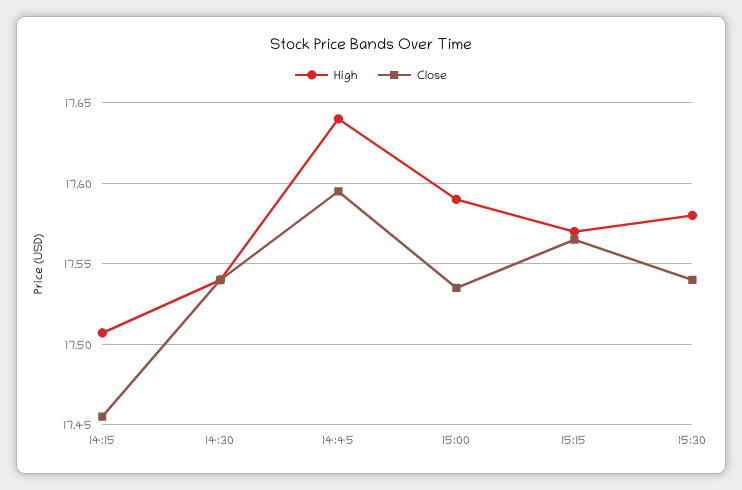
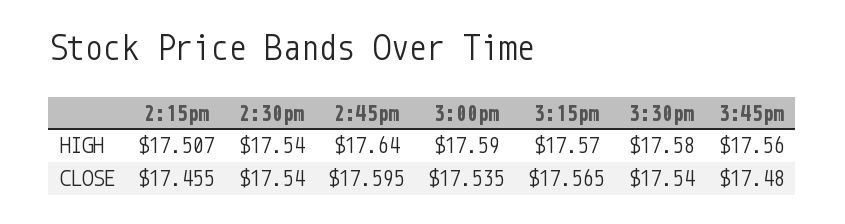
High, 3:45pm: none -> 17.56
Close, 3:45pm: none -> 17.48

